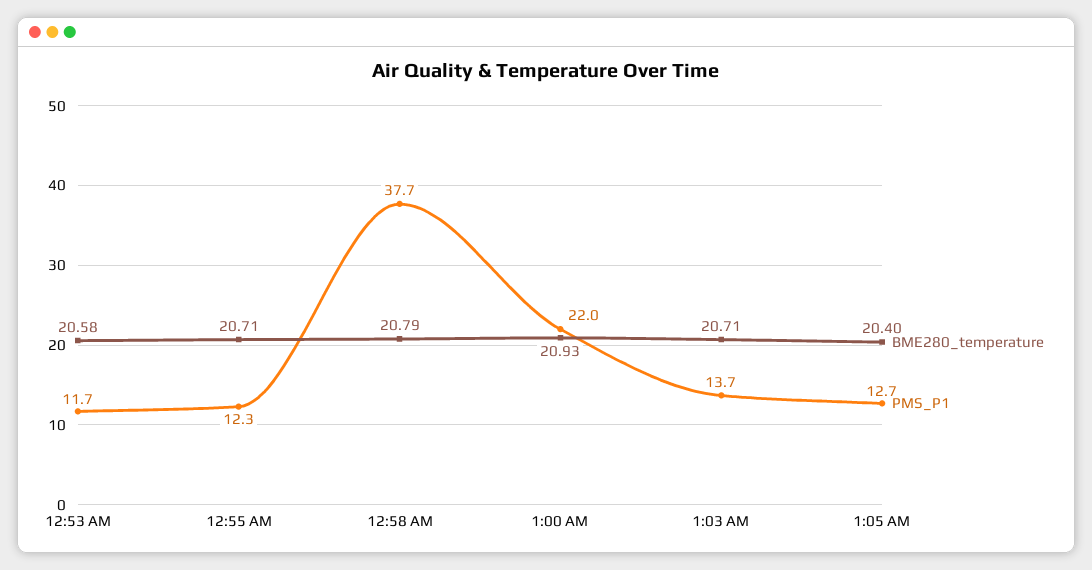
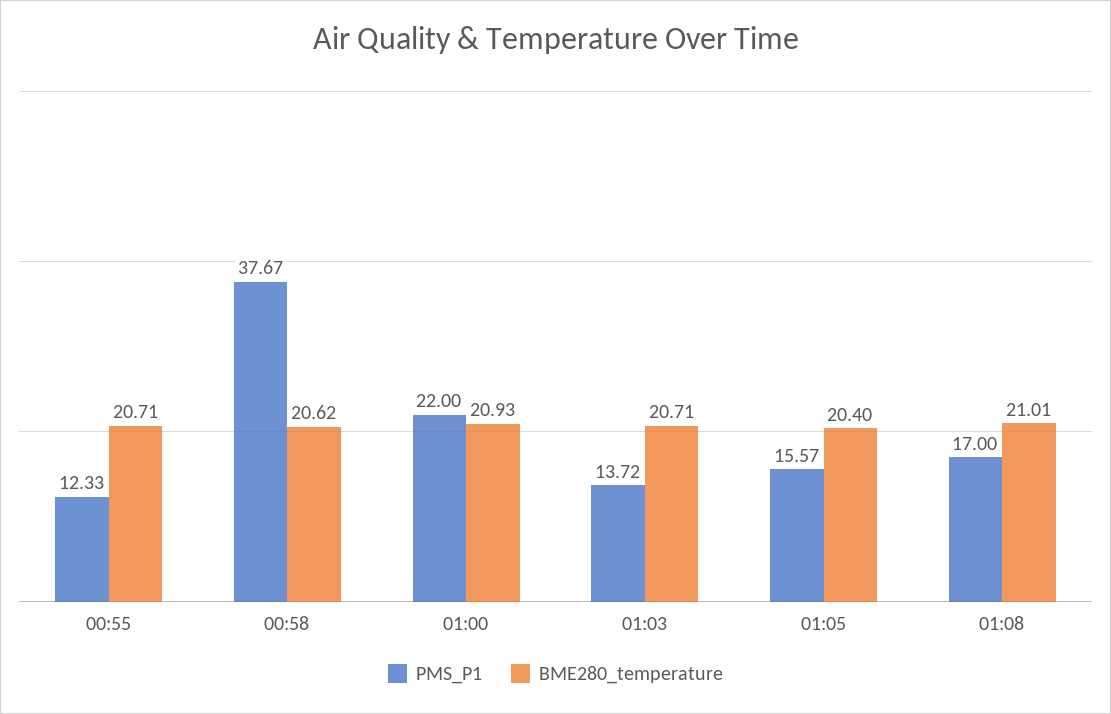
BME280_temperature, 12:53 AM: 20.58 -> none
PMS_P1, 12:53 AM: 11.7 -> none
BME280_temperature, 12:58 AM: 20.79 -> 20.62
PMS_P1, 1:05 AM: 12.7 -> 15.57
PMS_P1, 01:08: none -> 17
BME280_temperature, 01:08: none -> 21.01

